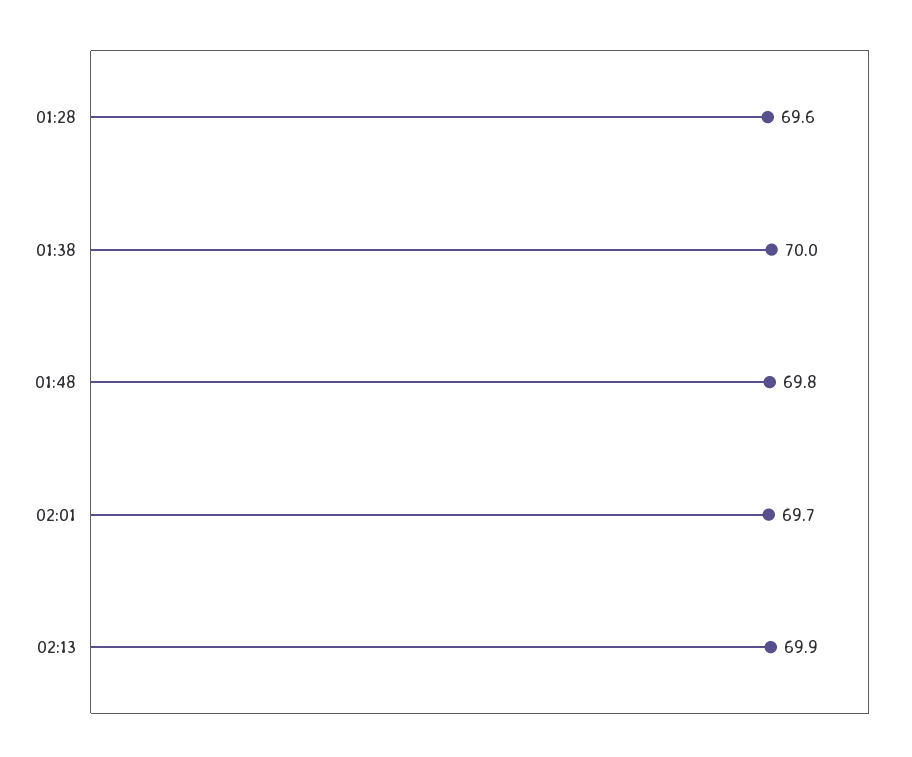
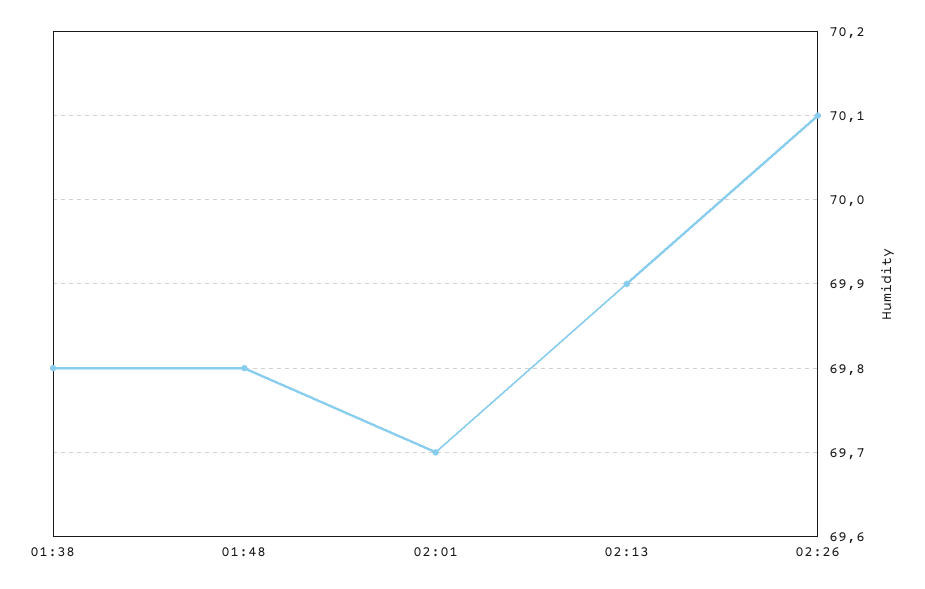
01:28: 69.6 -> none
01:38: 70 -> 69.8
02:26: none -> 70.1

